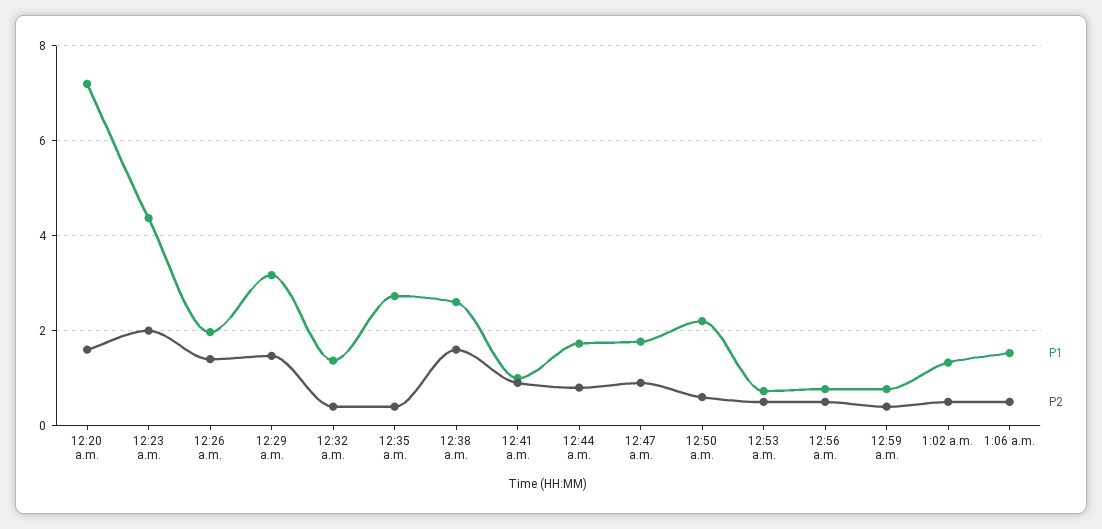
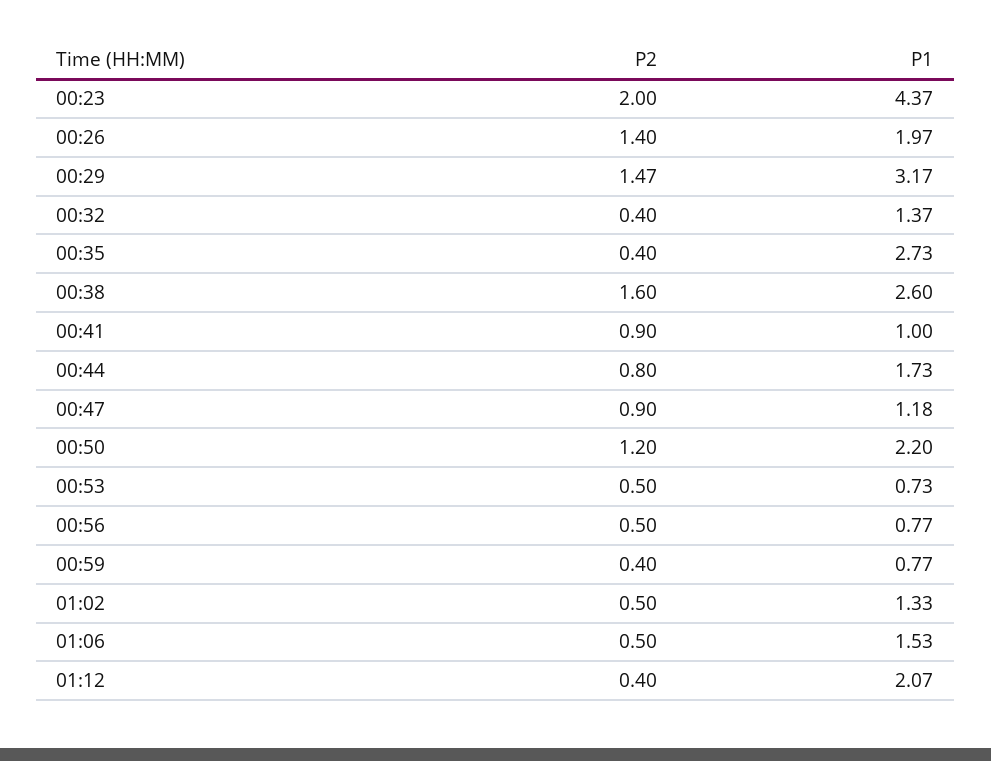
P1, 12:20 a.m.: 7.2 -> none
P2, 12:20 a.m.: 1.6 -> none
P1, 12:47 a.m.: 1.8 -> 1.18
P2, 12:50 a.m.: 0.6 -> 1.2
P2, 01:12: none -> 0.4
P1, 01:12: none -> 2.07

